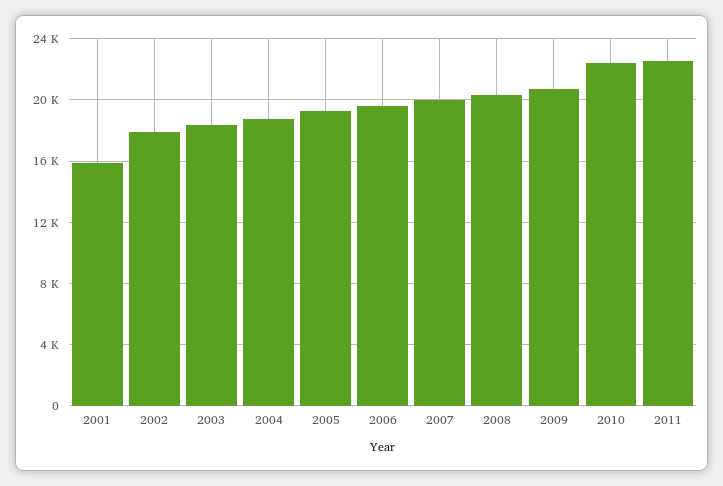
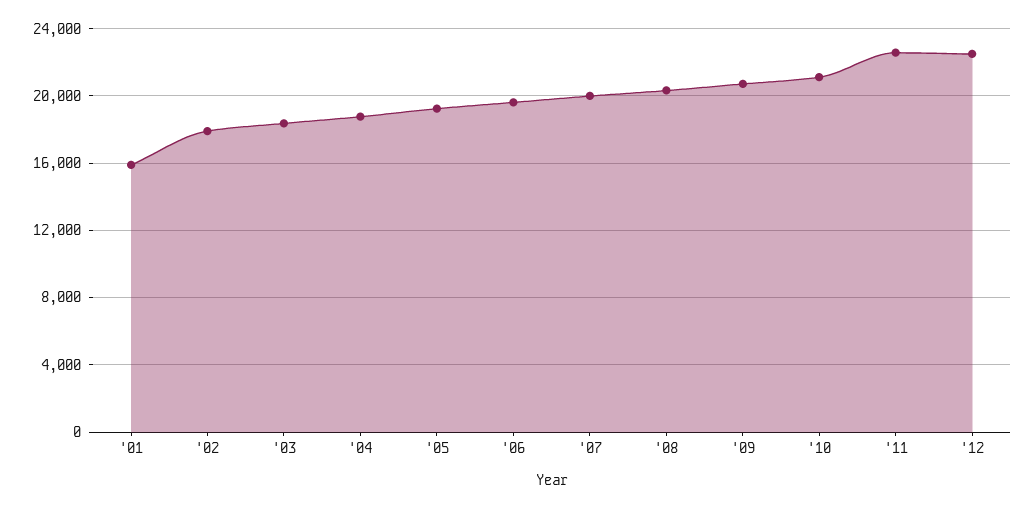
2010: 22500 -> 21000
'12: none -> 22500

